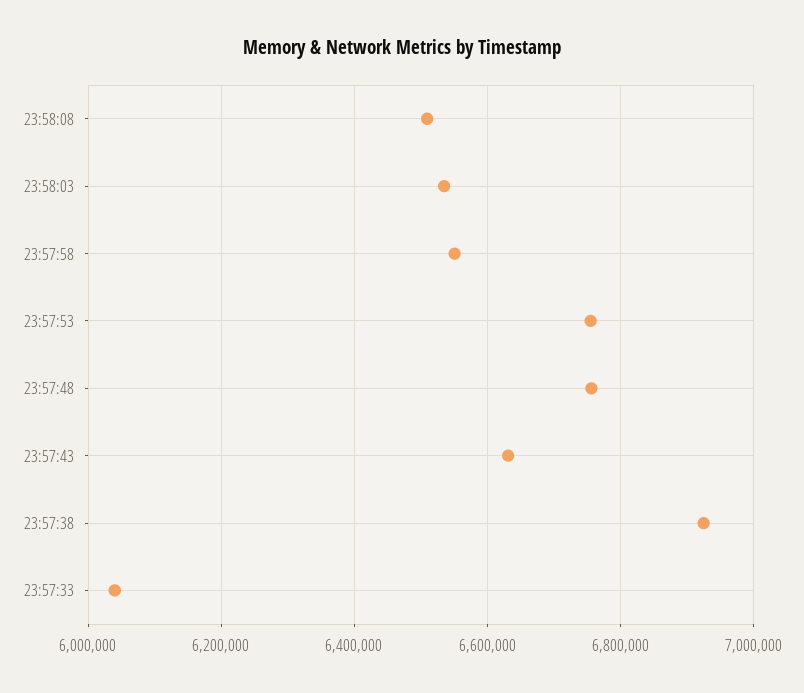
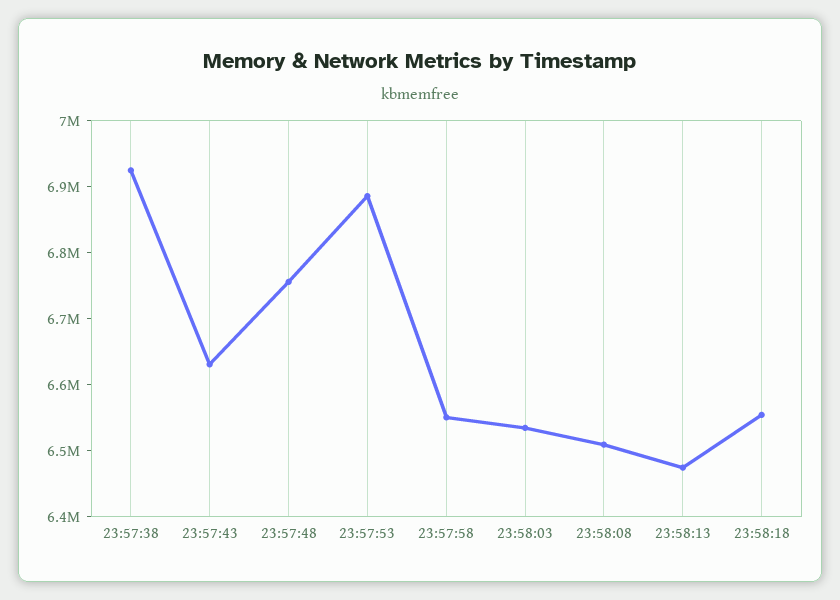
23:57:53: 6760000 -> 6880000
23:57:33: 6040000 -> none
23:58:13: none -> 6480000
23:58:18: none -> 6560000

